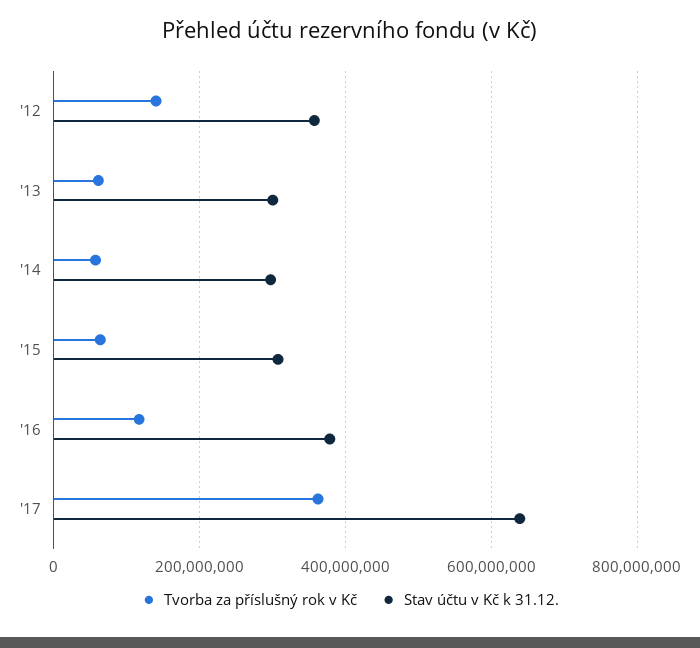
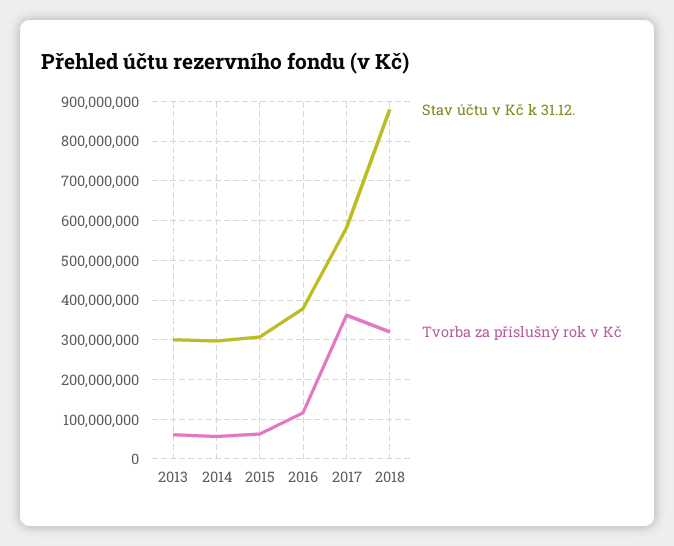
Tvorba za příslušný rok v Kč, '12: 140000000 -> none
Stav účtu v Kč k 31.12., '12: 360000000 -> none
Stav účtu v Kč k 31.12., '17: 640000000 -> 580000000
Stav účtu v Kč k 31.12., 2018: none -> 880000000
Tvorba za příslušný rok v Kč, 2018: none -> 320000000

